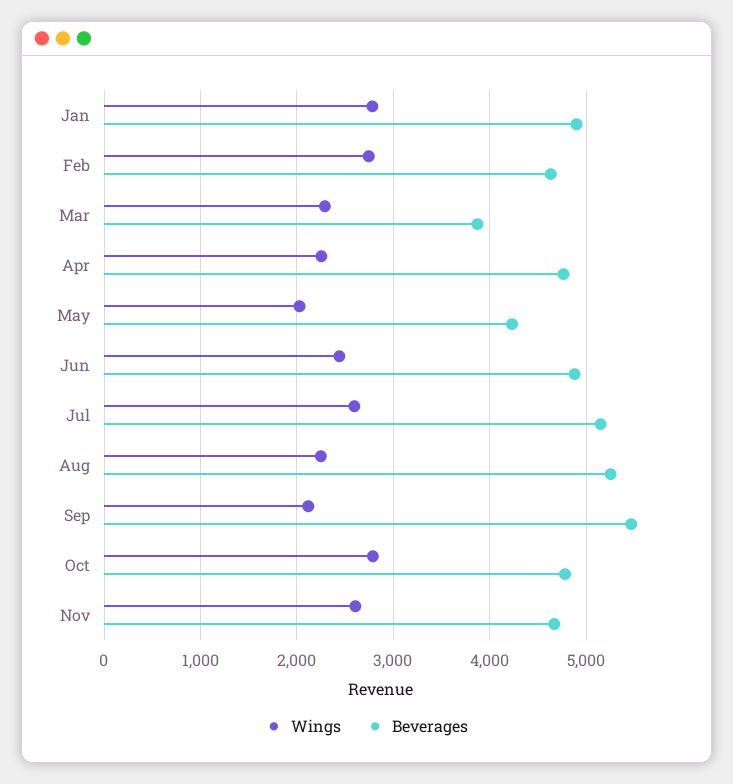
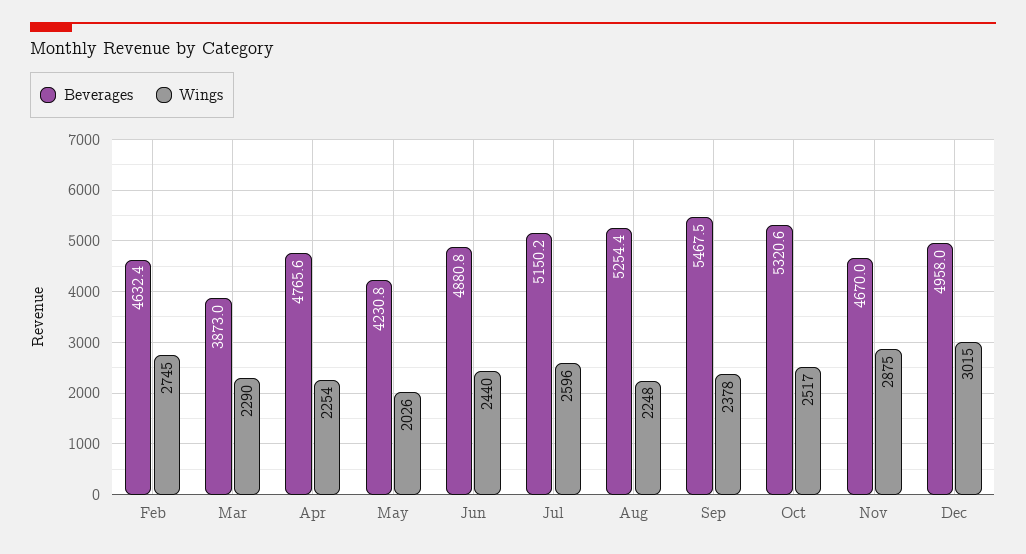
Wings, Jan: 2800 -> none
Beverages, Jan: 4900 -> none
Wings, Sep: 2100 -> 2378
Wings, Oct: 2800 -> 2517
Beverages, Oct: 4800 -> 5320.6
Wings, Nov: 2600 -> 2875
Beverages, Dec: none -> 4958
Wings, Dec: none -> 3015

